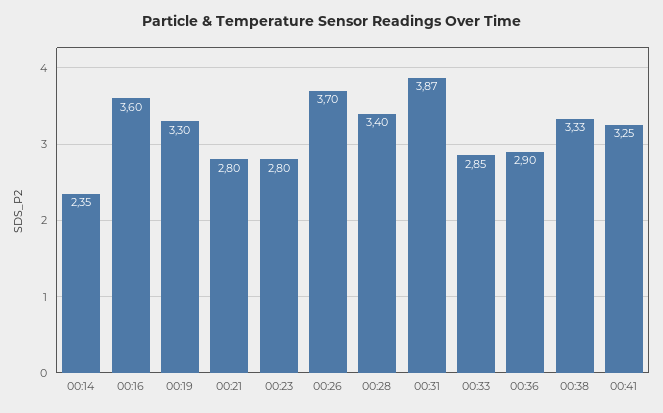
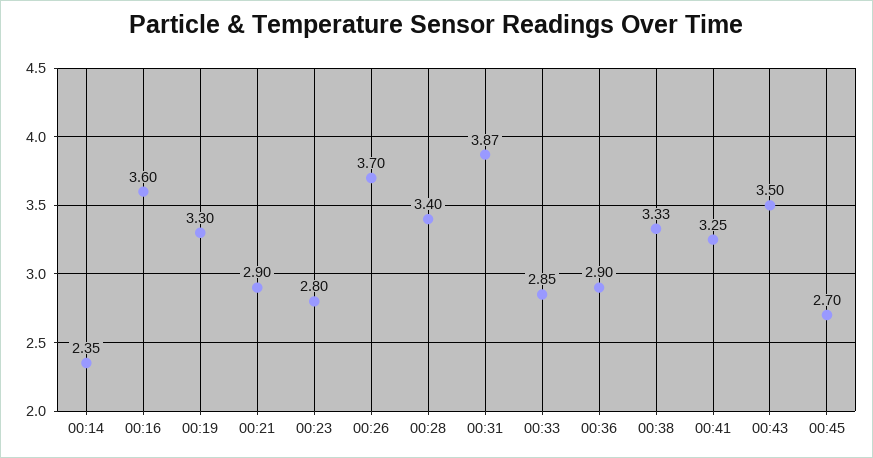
00:21: 2.8 -> 2.9
00:43: none -> 3.5
00:45: none -> 2.7

